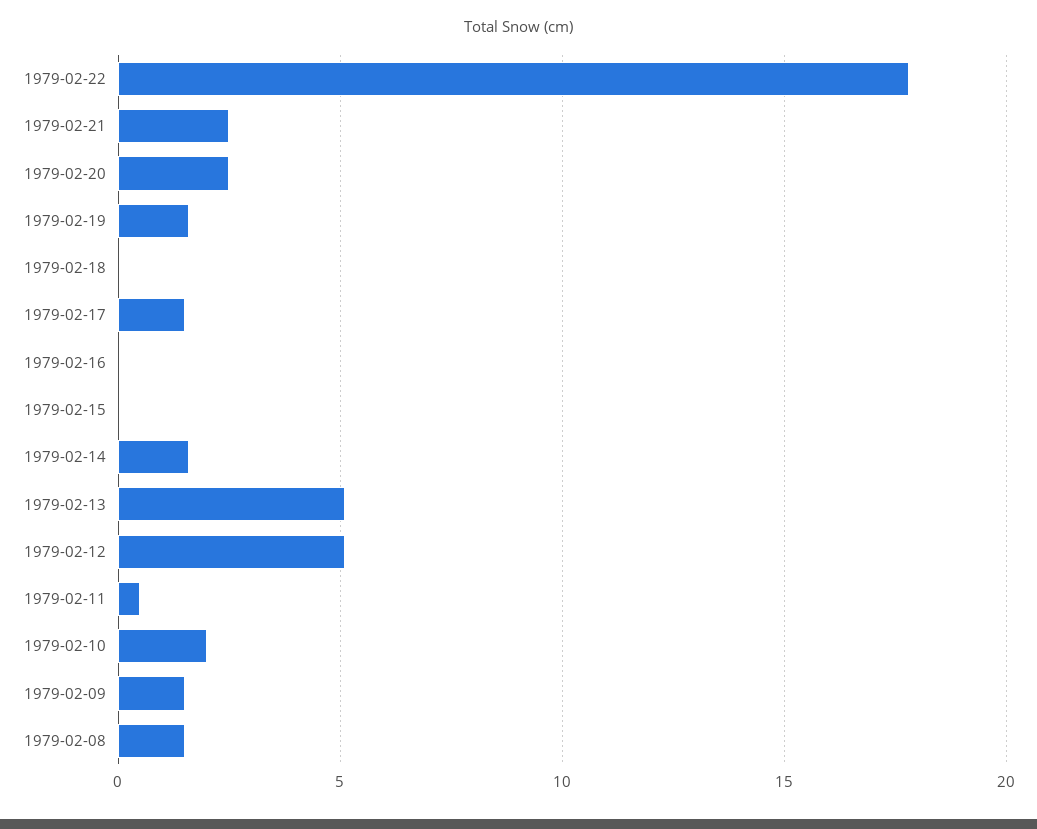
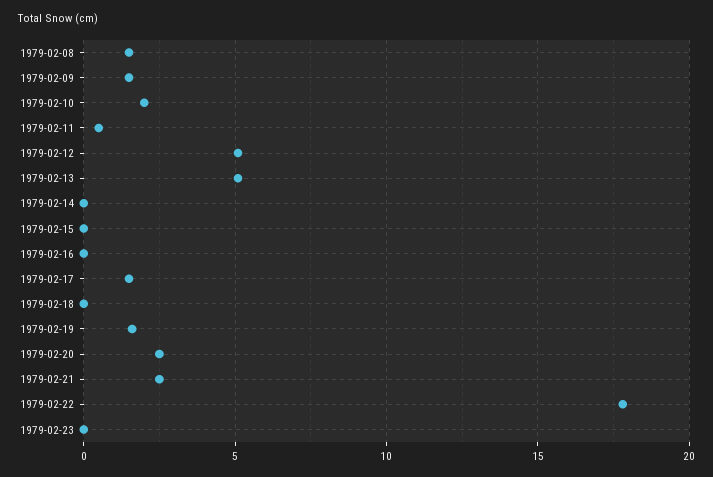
1979-02-14: 1.5 -> 0
1979-02-23: none -> 0

